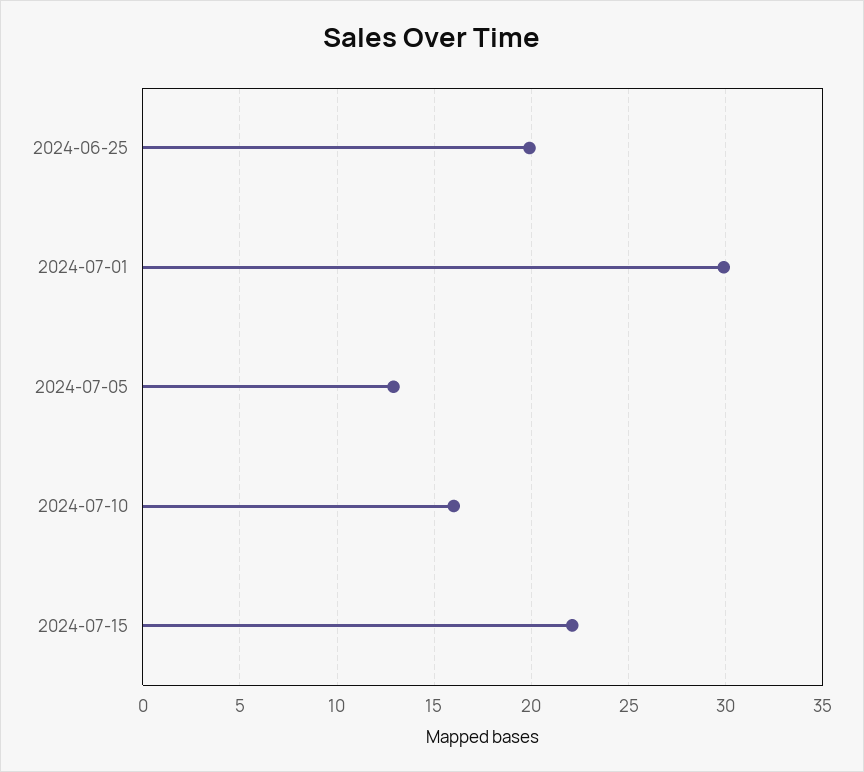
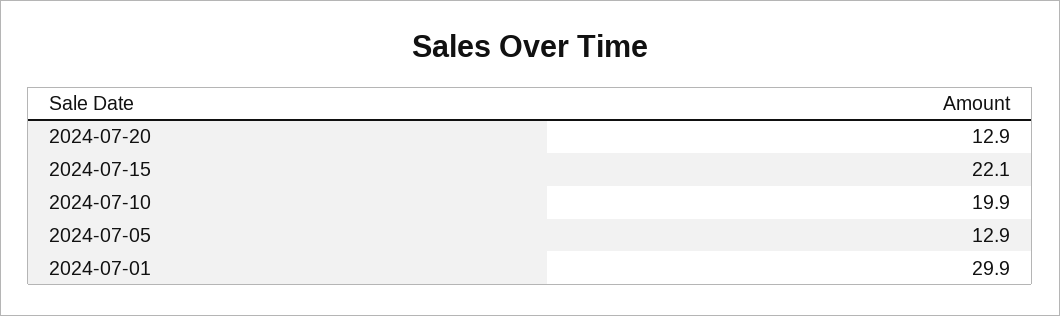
2024-06-25: 20 -> none
2024-07-10: 16 -> 19.9
2024-07-20: none -> 12.9

